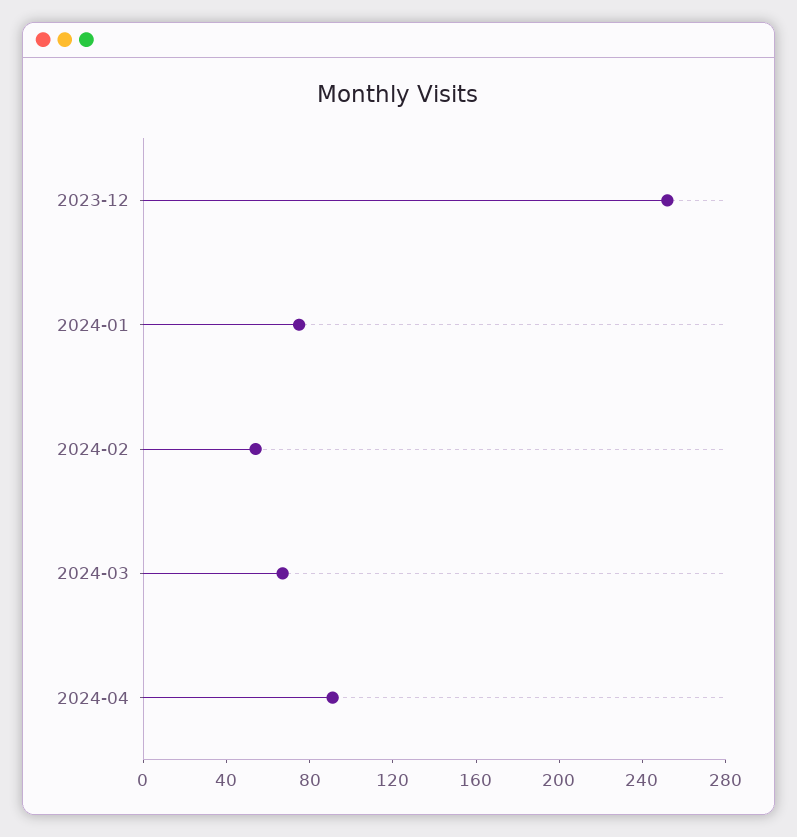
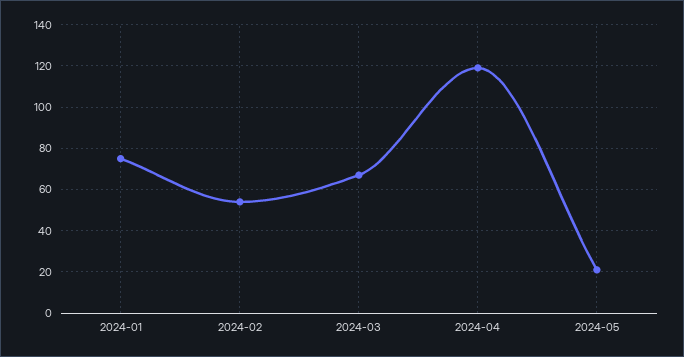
2023-12: 250 -> none
2024-04: 90 -> 120
2024-05: none -> 20

